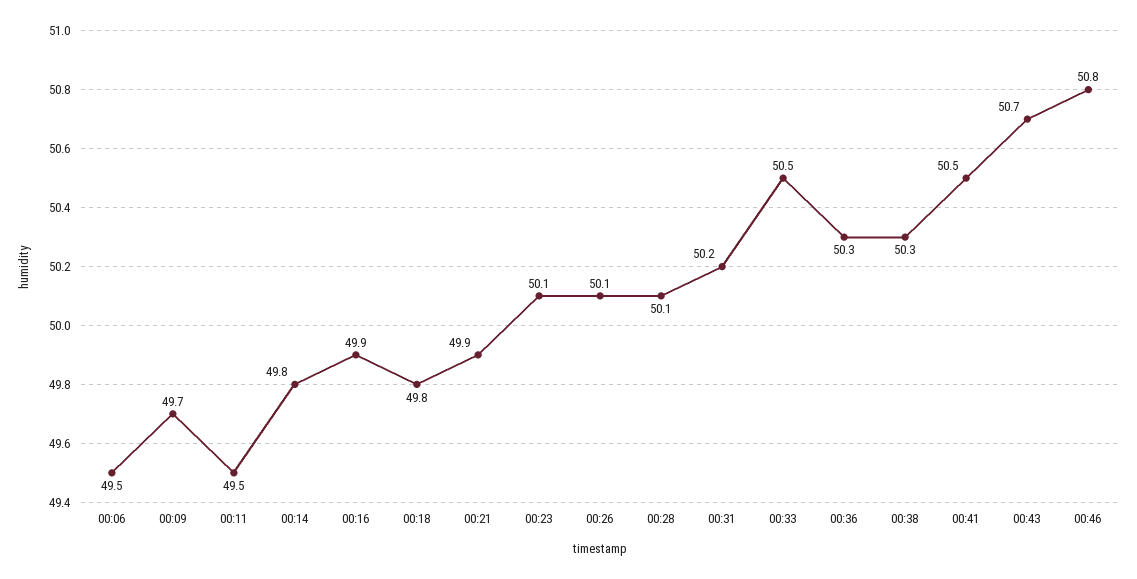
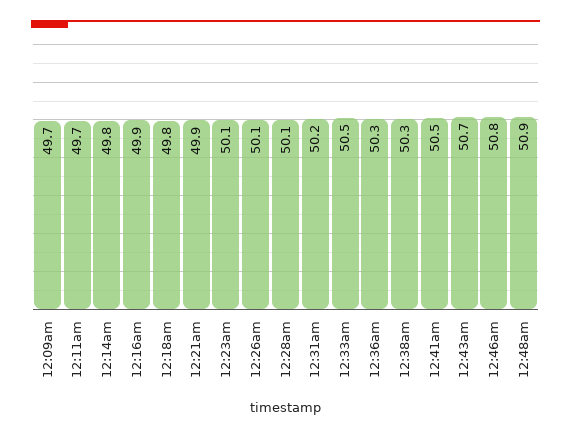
00:06: 49.5 -> none
00:11: 49.5 -> 49.7
12:48am: none -> 50.9

